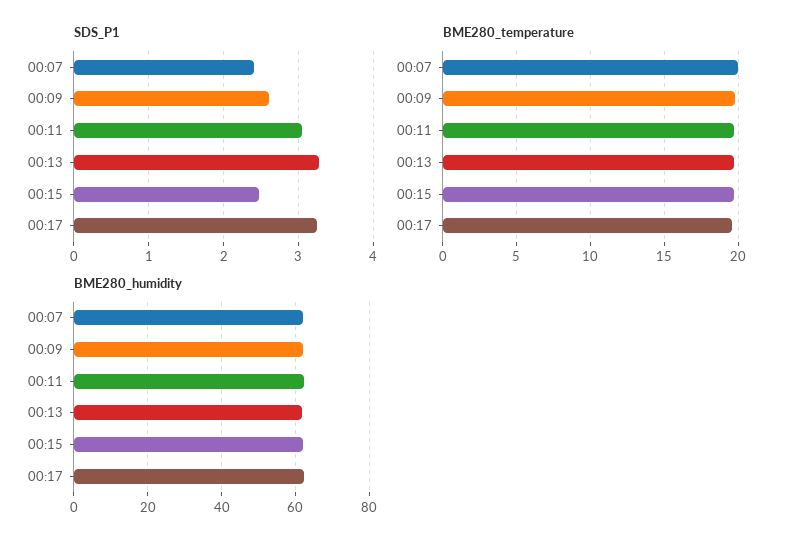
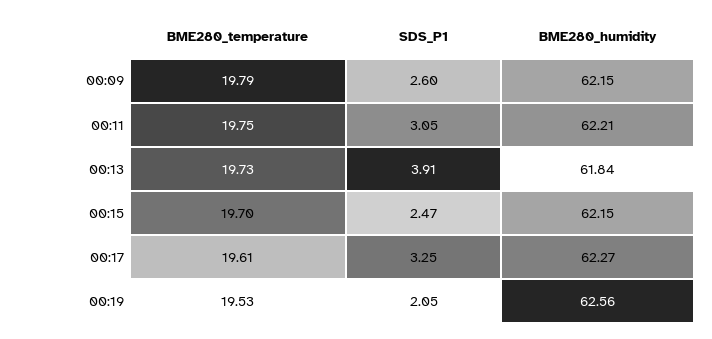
SDS_P1, 00:07: 2.4 -> none
SDS_P1, 00:13: 3.3 -> 3.91
BME280_temperature, 00:07: 20 -> none
BME280_humidity, 00:07: 62 -> none
BME280_temperature, 00:19: none -> 19.53
SDS_P1, 00:19: none -> 2.05
BME280_humidity, 00:19: none -> 62.56

